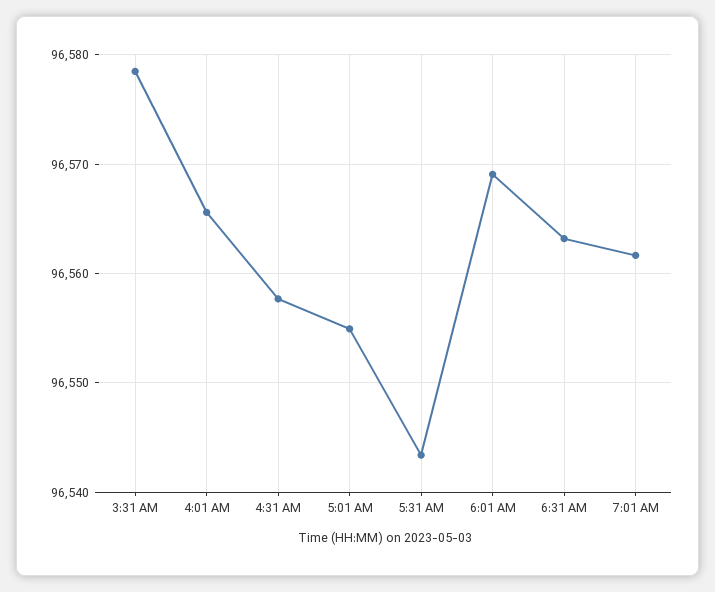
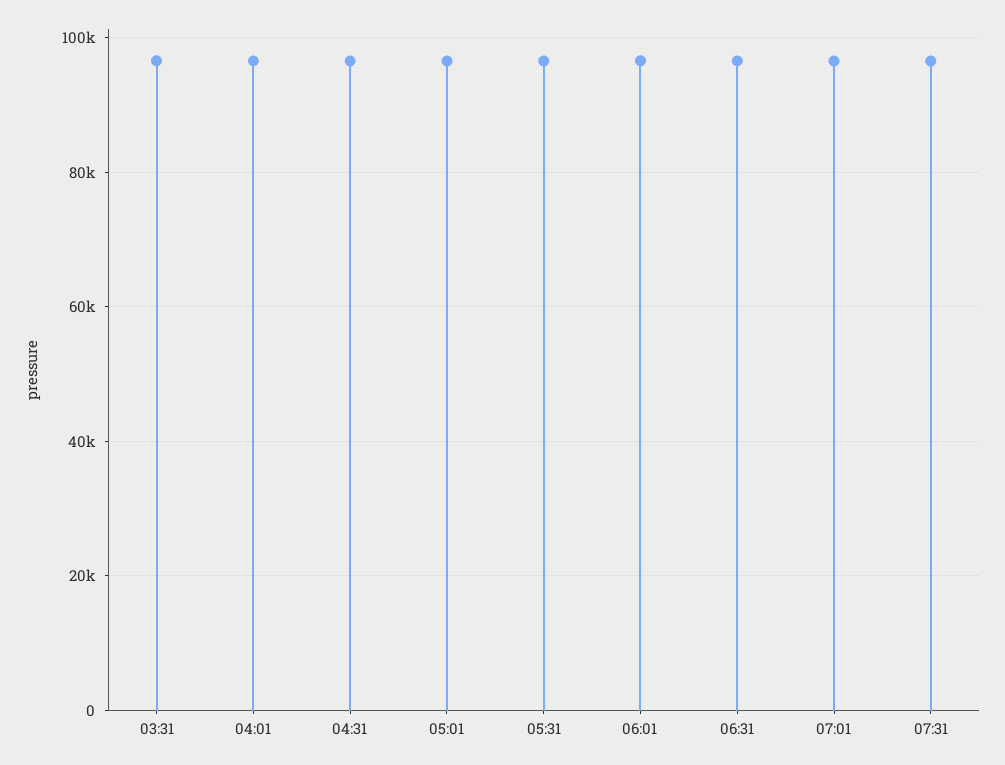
07:31: none -> 96000

